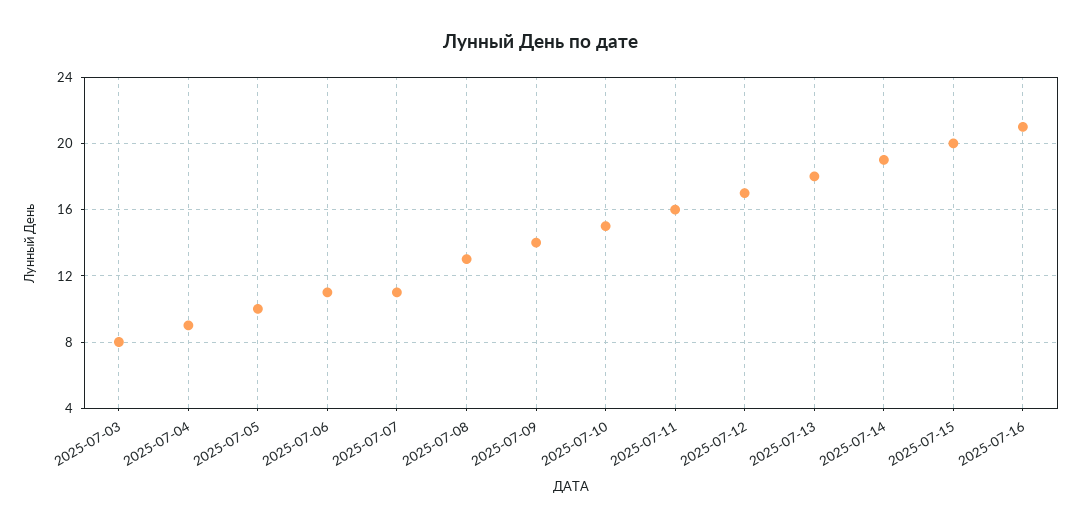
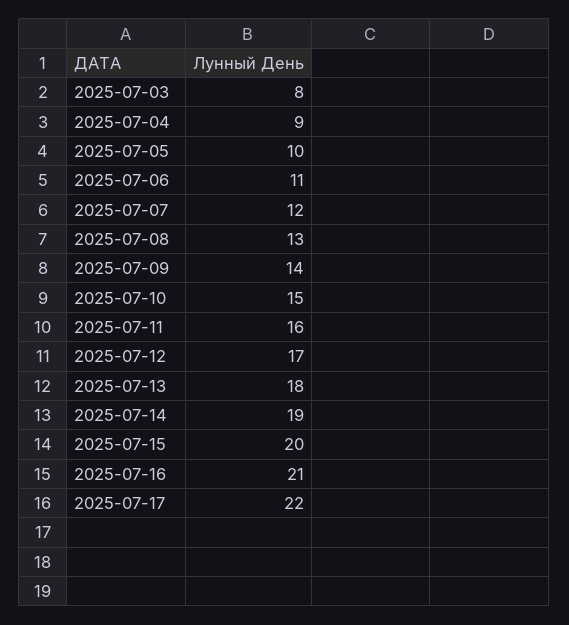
2025-07-07: 11 -> 12
2025-07-17: none -> 22

